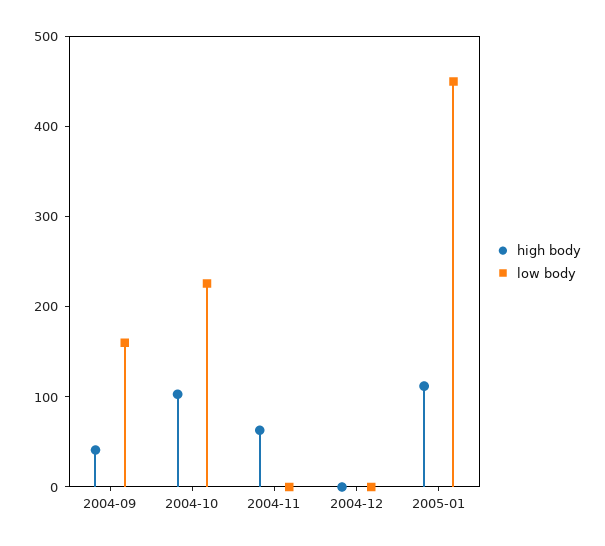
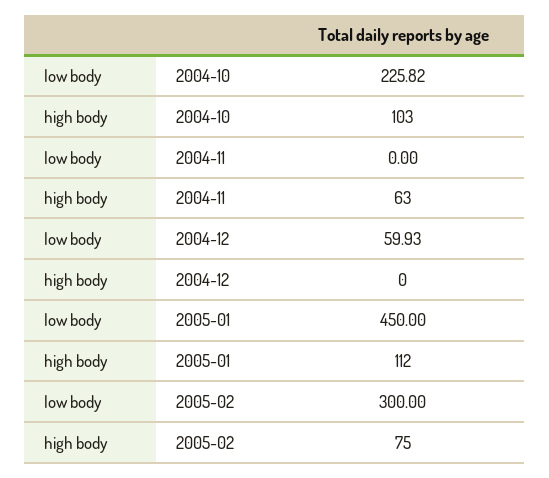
high body, 2004-09: 40 -> none
low body, 2004-09: 160 -> none
low body, 2004-12: 0 -> 59.93
low body, 2005-02: none -> 300
high body, 2005-02: none -> 75

